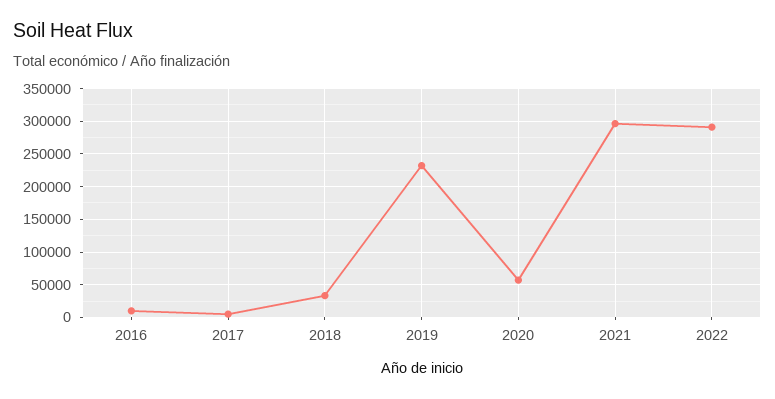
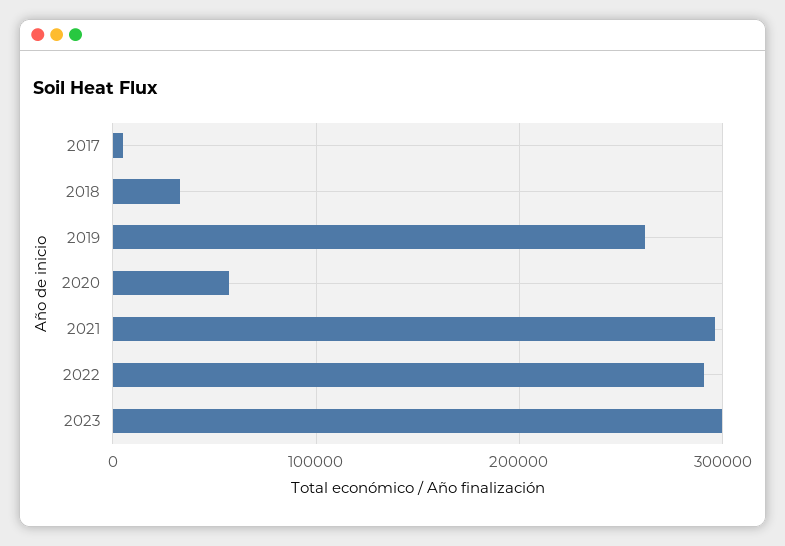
2016: 10000 -> none
2019: 230000 -> 260000
2023: none -> 300000

